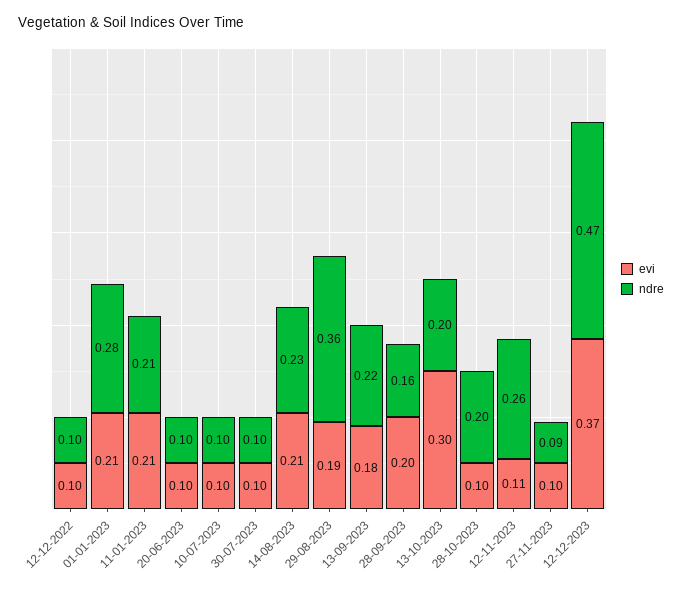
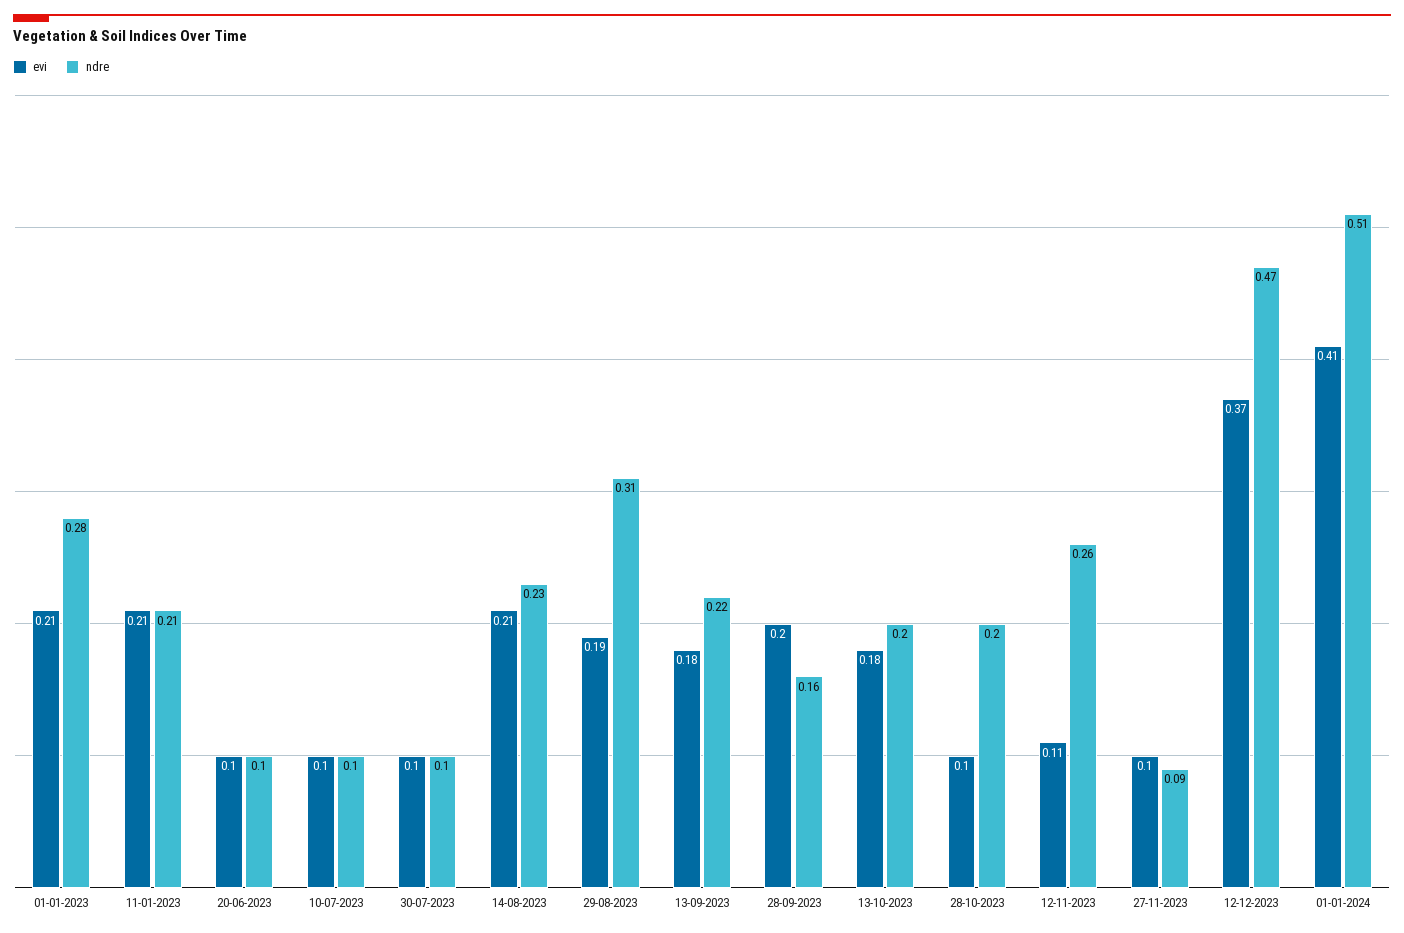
evi, 12-12-2022: 0.1 -> none
ndre, 12-12-2022: 0.1 -> none
ndre, 29-08-2023: 0.36 -> 0.31
evi, 13-10-2023: 0.3 -> 0.18
evi, 01-01-2024: none -> 0.41
ndre, 01-01-2024: none -> 0.51

